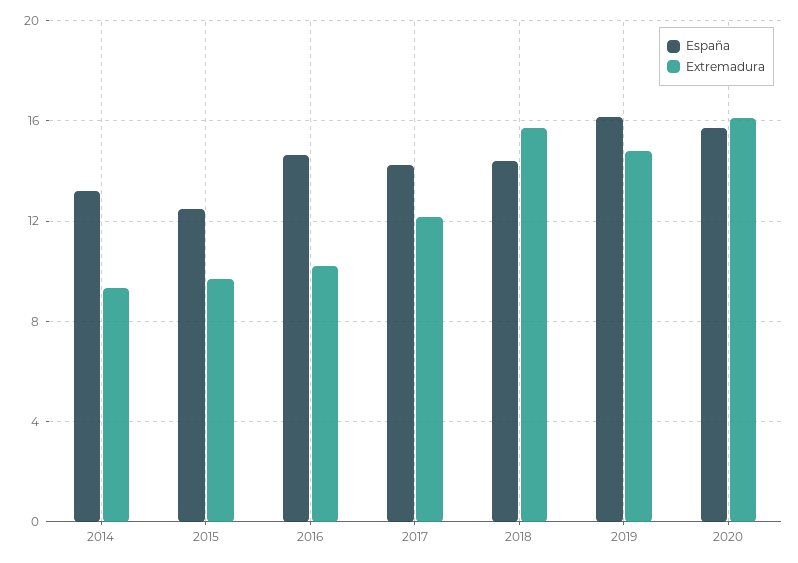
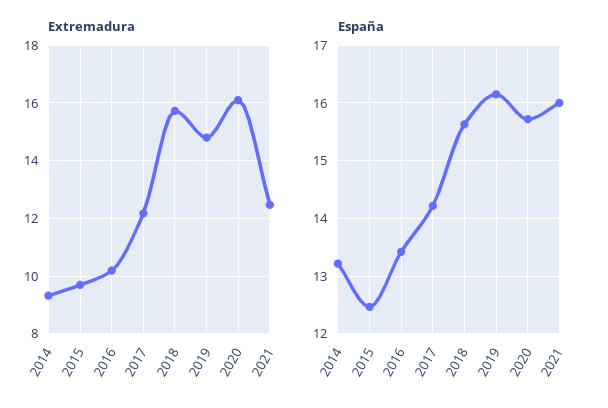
España, 2016: 14.5 -> 13.4
España, 2018: 14.5 -> 15.6
Extremadura, 2021: none -> 12.5
España, 2021: none -> 16

